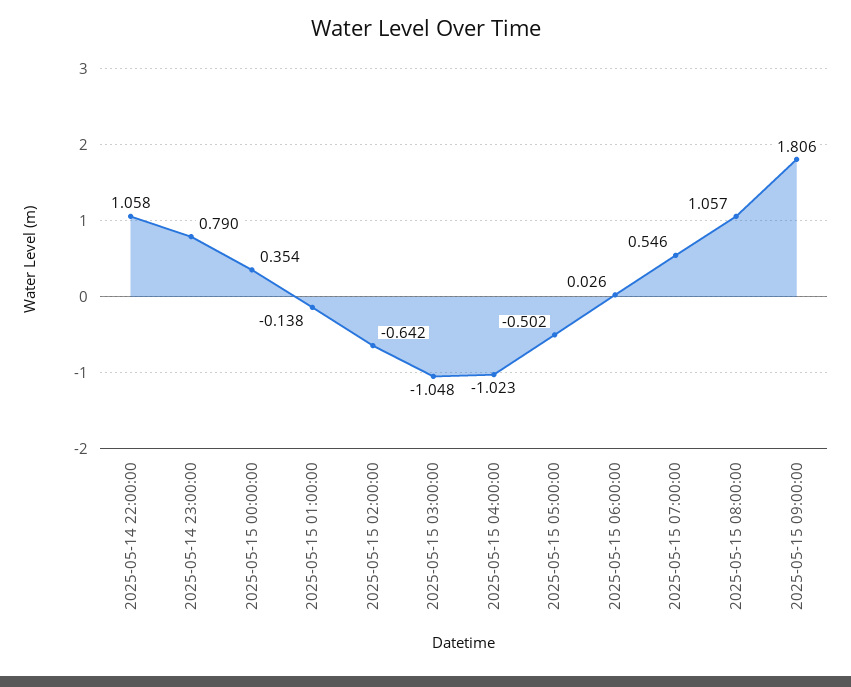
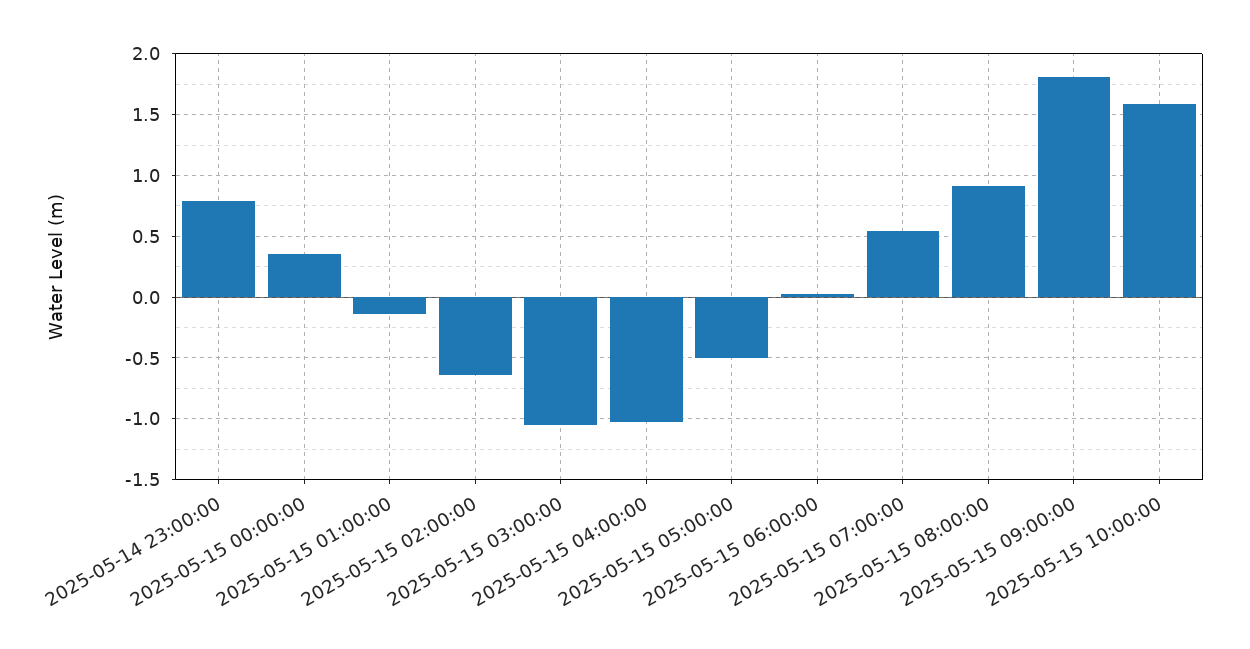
2025-05-14 22:00:00: 1.058 -> none
2025-05-15 08:00:00: 1.057 -> 0.9
2025-05-15 10:00:00: none -> 1.6

